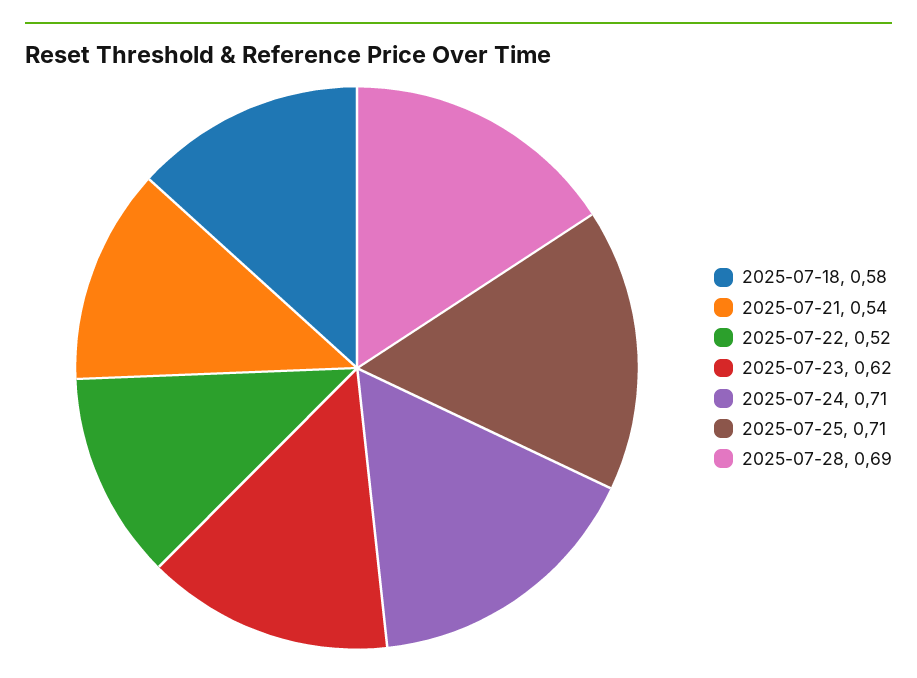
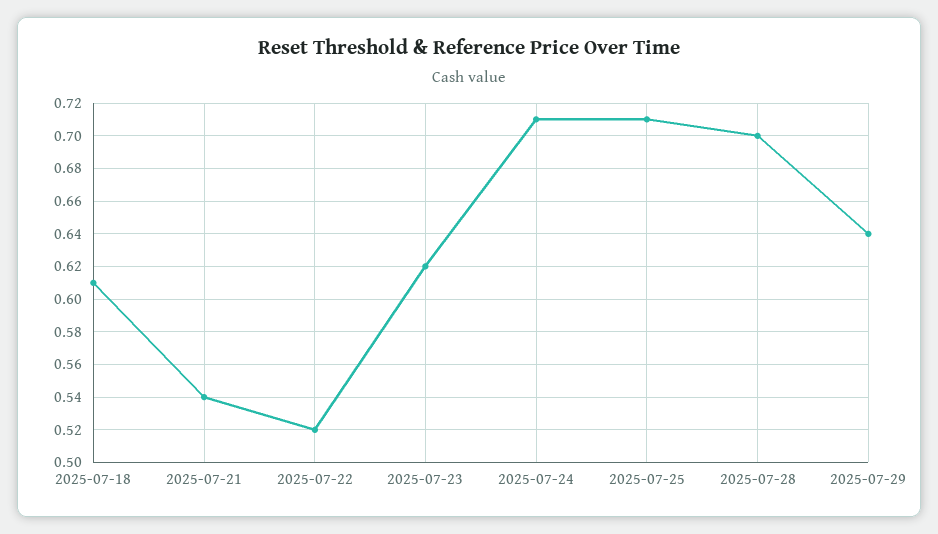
2025-07-18: 0.58 -> 0.61
2025-07-28: 0.69 -> 0.7
2025-07-29: none -> 0.64

